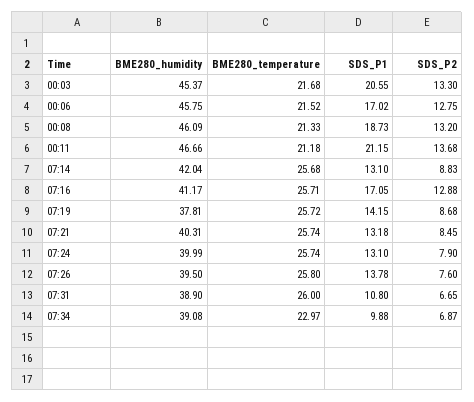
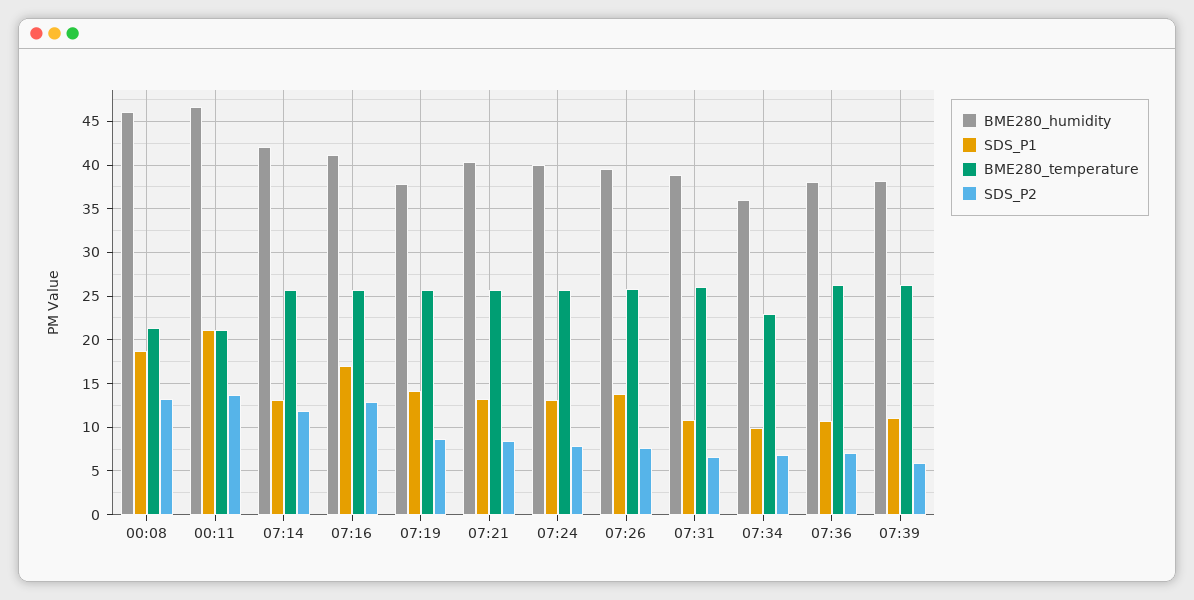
BME280_humidity, 00:03: 45.37 -> none
BME280_temperature, 00:03: 21.68 -> none
SDS_P1, 00:03: 20.55 -> none
SDS_P2, 00:03: 13.3 -> none
BME280_humidity, 00:06: 45.75 -> none
BME280_temperature, 00:06: 21.52 -> none
SDS_P1, 00:06: 17.02 -> none
SDS_P2, 00:06: 12.75 -> none
SDS_P2, 07:14: 8.83 -> 12
BME280_humidity, 07:34: 39.08 -> 36
BME280_humidity, 07:36: none -> 38
SDS_P1, 07:36: none -> 11
BME280_temperature, 07:36: none -> 26
SDS_P2, 07:36: none -> 7
BME280_humidity, 07:39: none -> 38
SDS_P1, 07:39: none -> 11
BME280_temperature, 07:39: none -> 26
SDS_P2, 07:39: none -> 6

